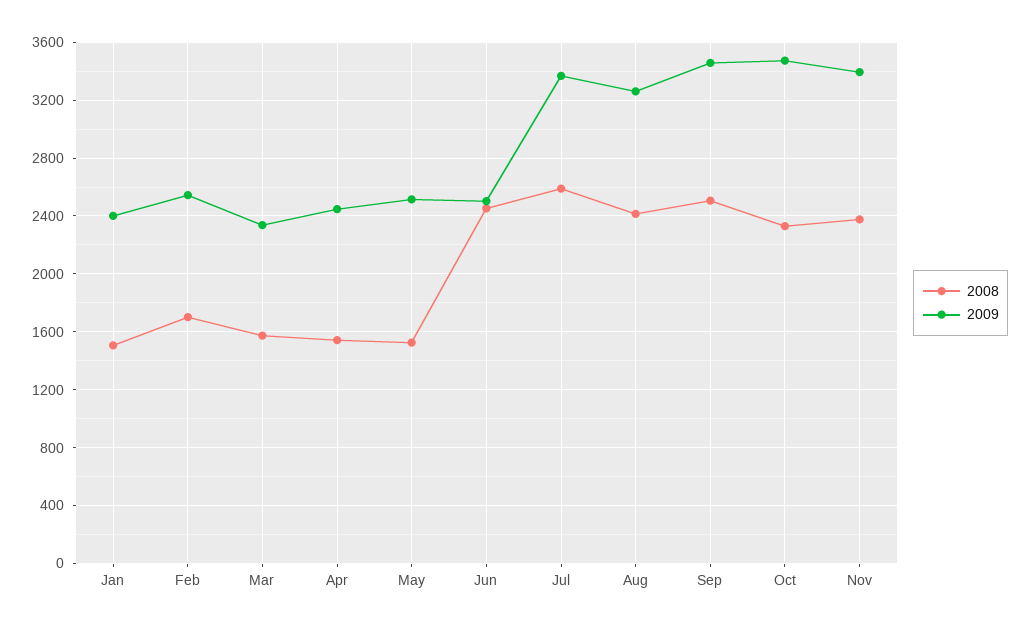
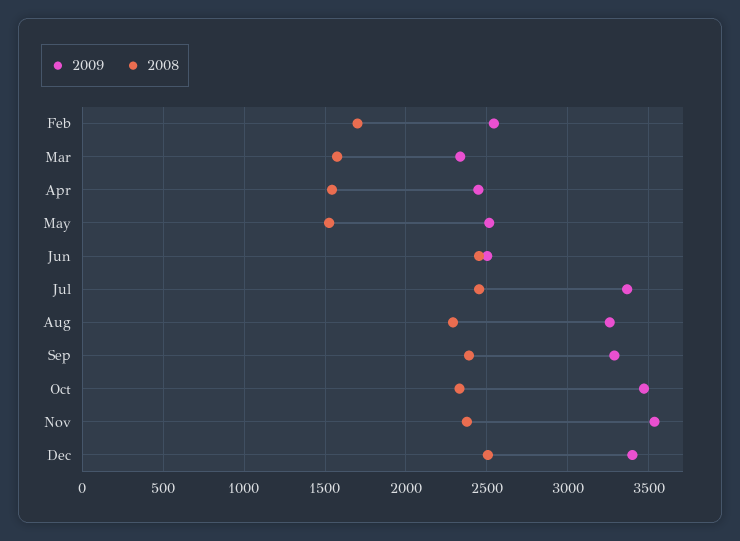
2008, Jan: 1500 -> none
2009, Jan: 2400 -> none
2008, Jul: 2600 -> 2450
2008, Aug: 2400 -> 2300
2008, Sep: 2500 -> 2400
2009, Sep: 3450 -> 3300
2009, Nov: 3400 -> 3550
2009, Dec: none -> 3400
2008, Dec: none -> 2500

